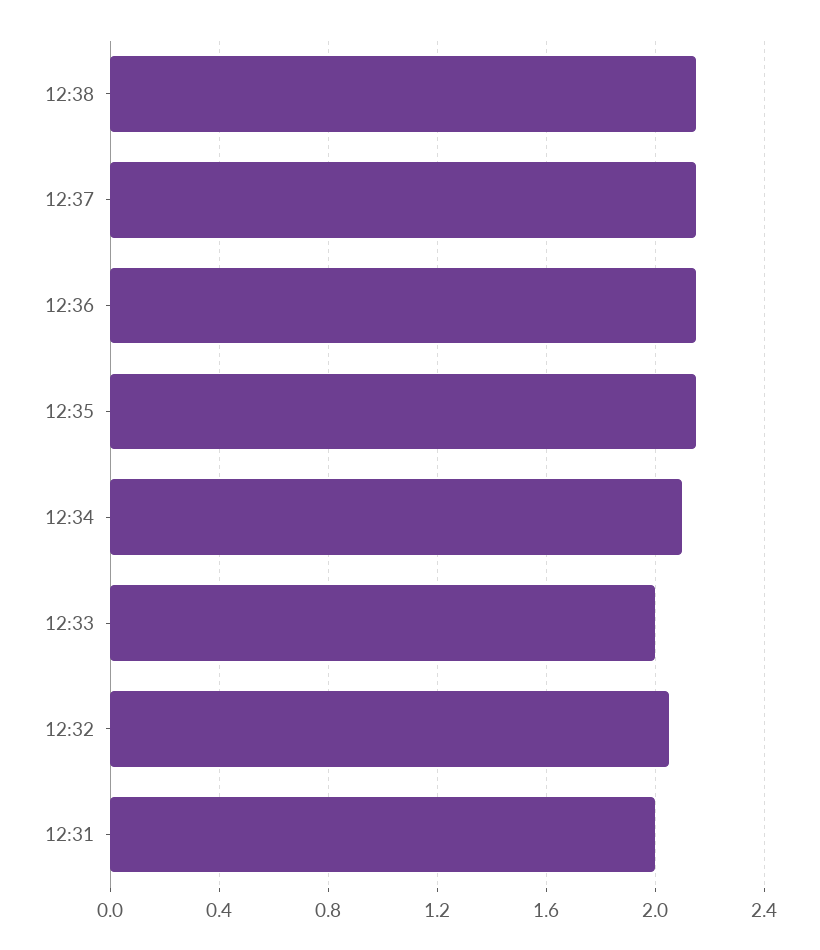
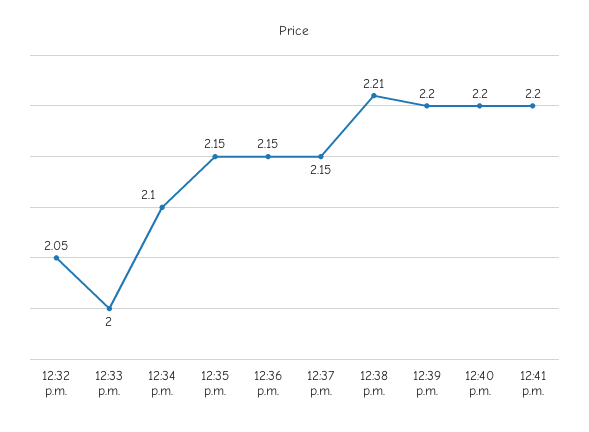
12:38: 2.15 -> 2.21
12:31: 2 -> none
12:39 p.m.: none -> 2.2
12:40 p.m.: none -> 2.2
12:41 p.m.: none -> 2.2

